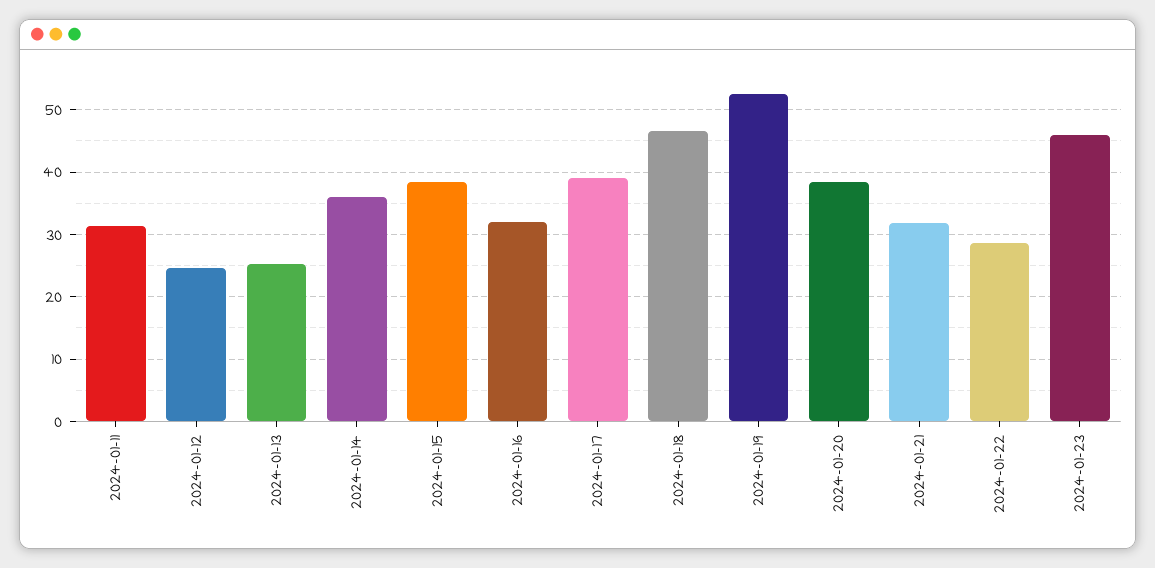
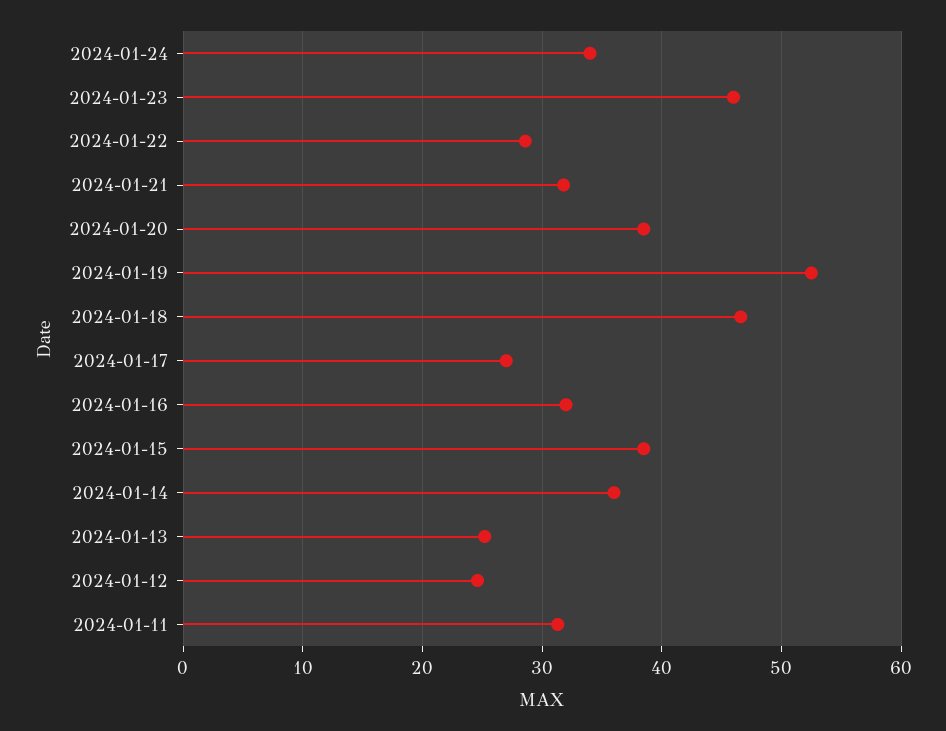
2024-01-17: 39 -> 27
2024-01-24: none -> 34

